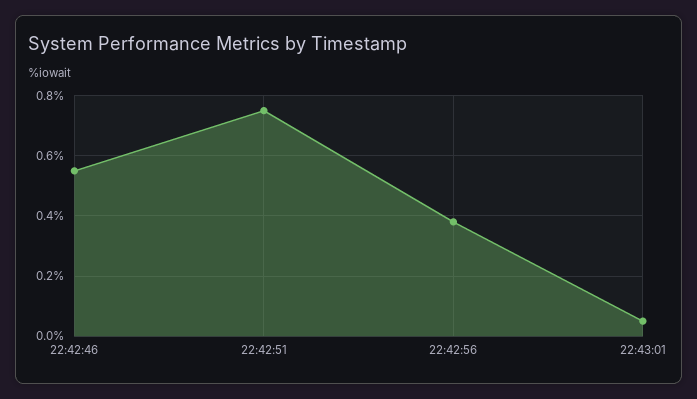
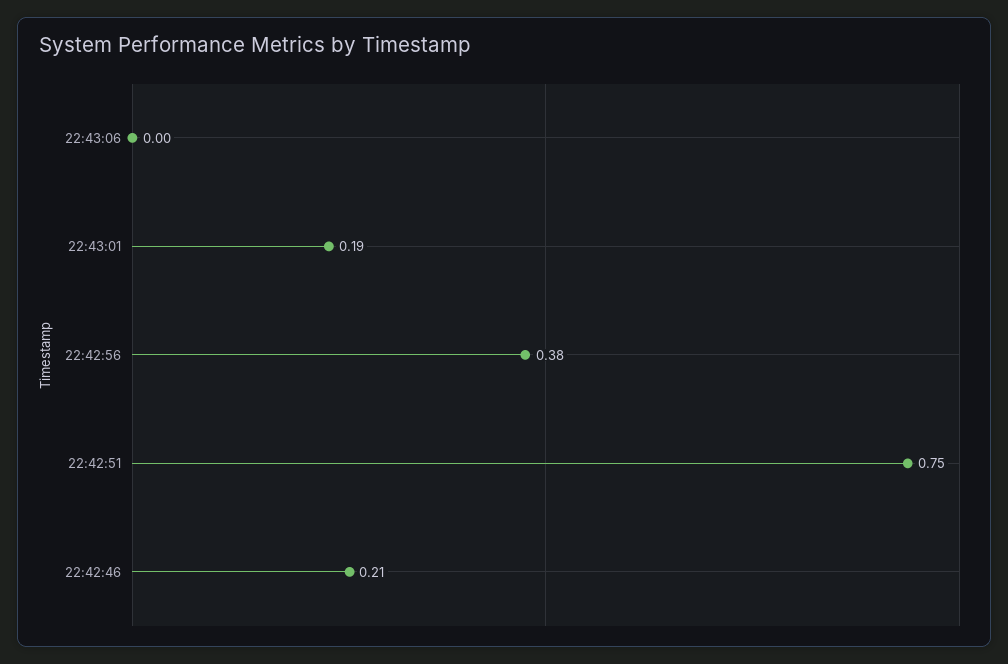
22:42:46: 0.55 -> 0.21
22:43:01: 0.05 -> 0.19
22:43:06: none -> 0

